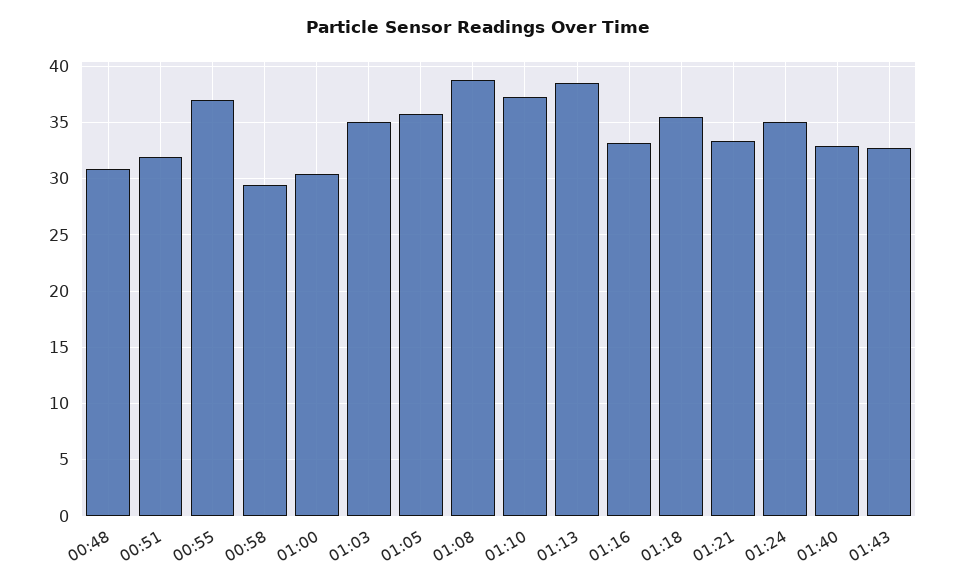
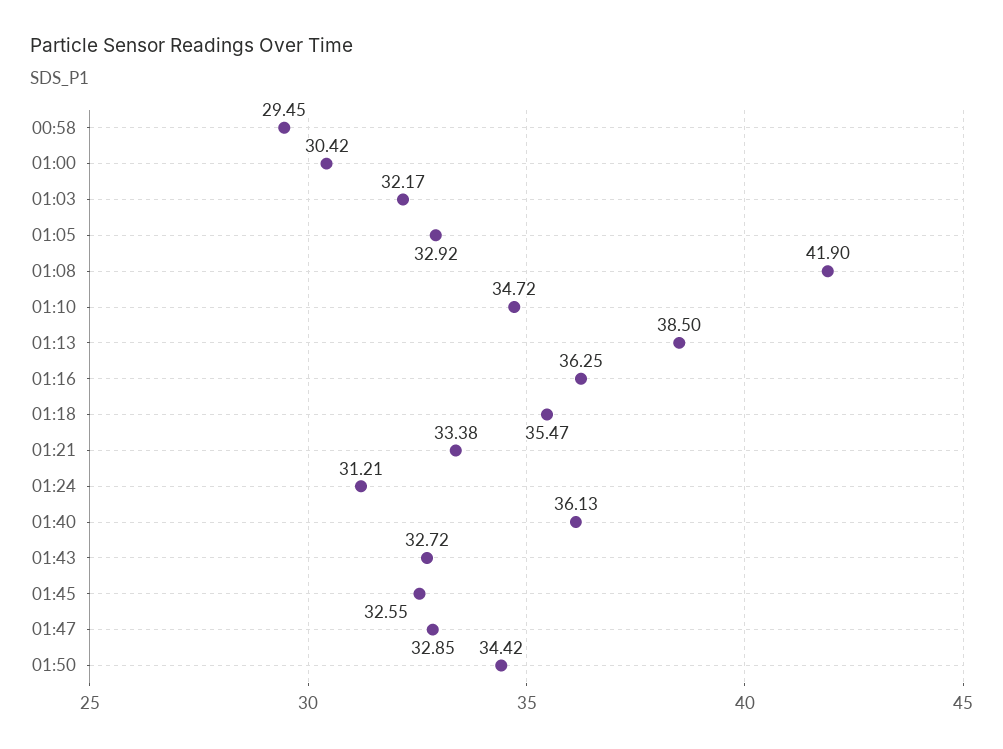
00:48: 31 -> none
00:51: 32 -> none
00:55: 37 -> none
01:03: 35 -> 32.17
01:05: 36 -> 32.92
01:08: 39 -> 41.9
01:10: 37 -> 34.72
01:16: 33 -> 36.25
01:24: 35 -> 31.21
01:40: 33 -> 36.13
01:45: none -> 32.55
01:47: none -> 32.85
01:50: none -> 34.42

